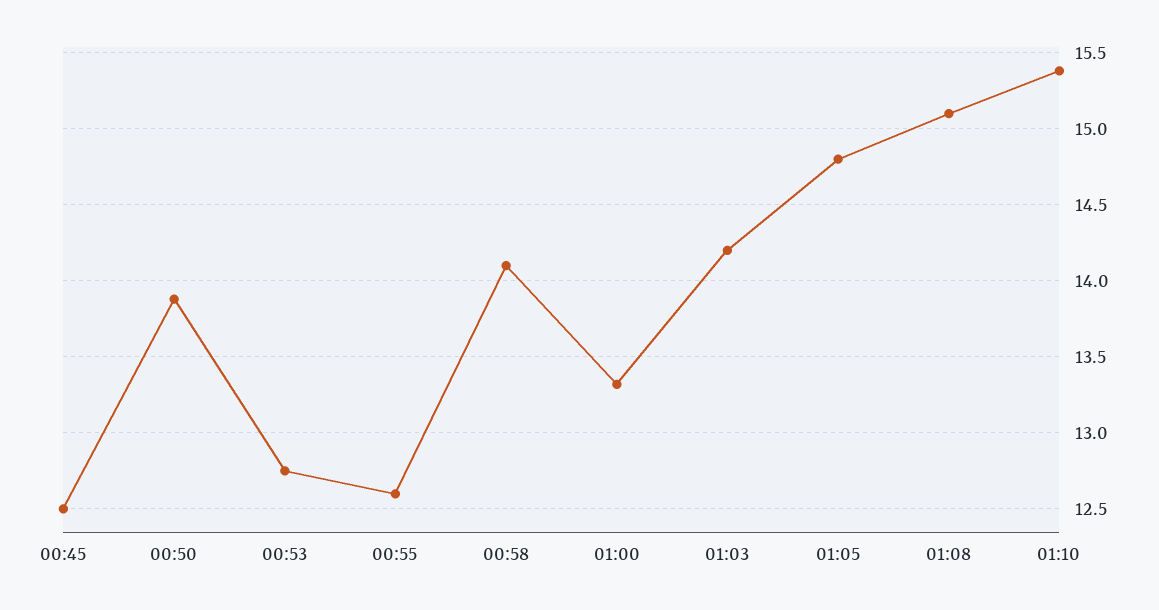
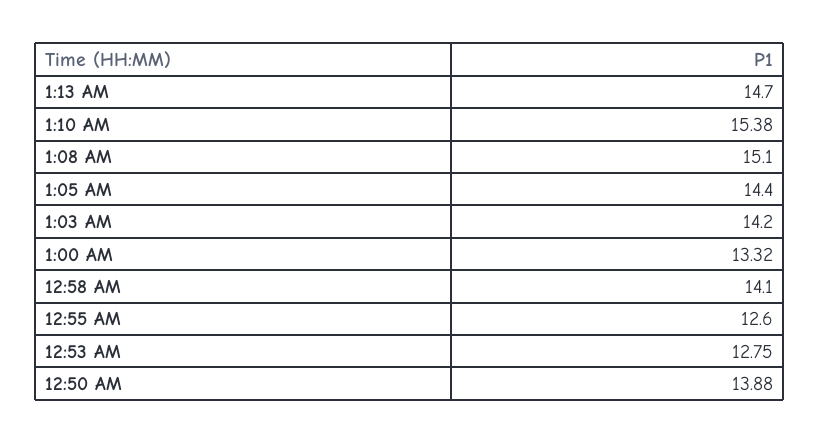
00:45: 12.5 -> none
01:05: 14.8 -> 14.4
1:13 AM: none -> 14.7

